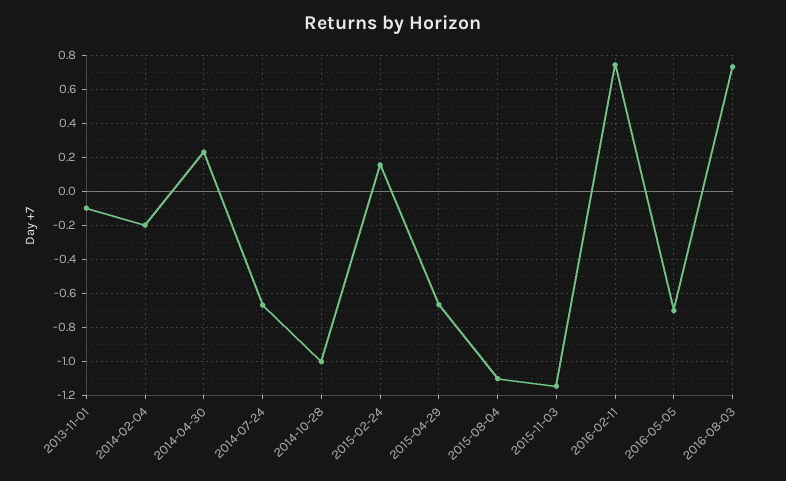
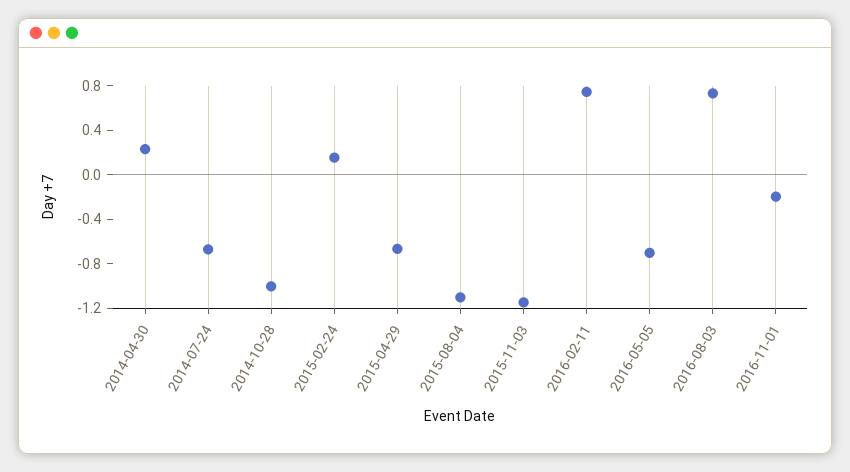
2013-11-01: -0.1 -> none
2014-02-04: -0.2 -> none
2016-11-01: none -> -0.2

